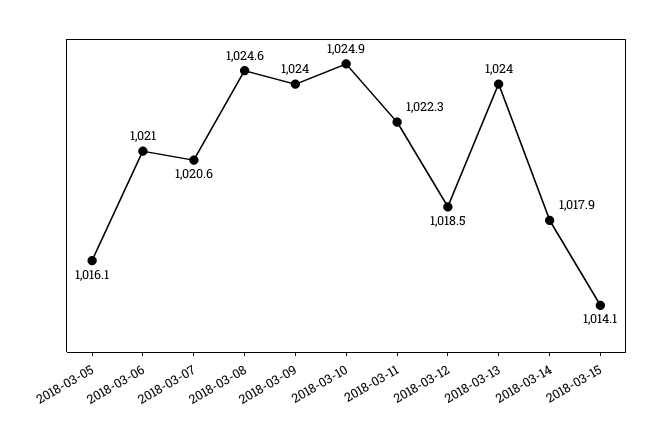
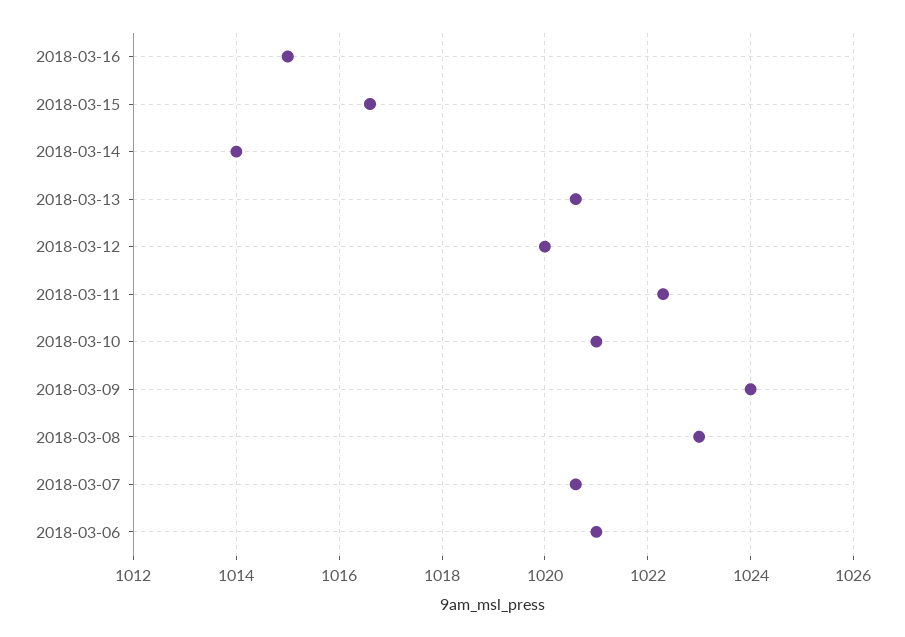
2018-03-05: 1016.1 -> none
2018-03-08: 1024.6 -> 1023
2018-03-10: 1024.9 -> 1021
2018-03-12: 1018.5 -> 1020
2018-03-13: 1024 -> 1020.5
2018-03-14: 1017.9 -> 1014
2018-03-15: 1014.1 -> 1016.5
2018-03-16: none -> 1015

